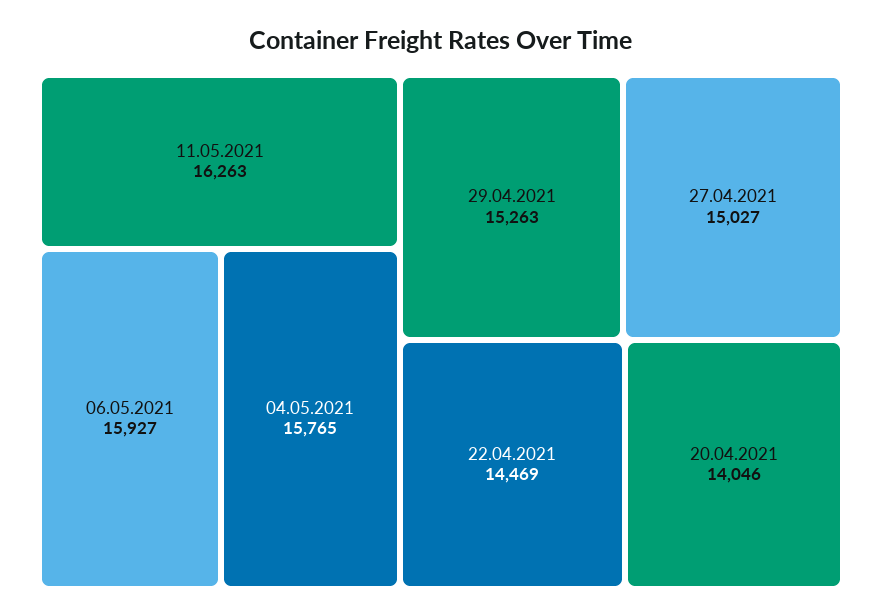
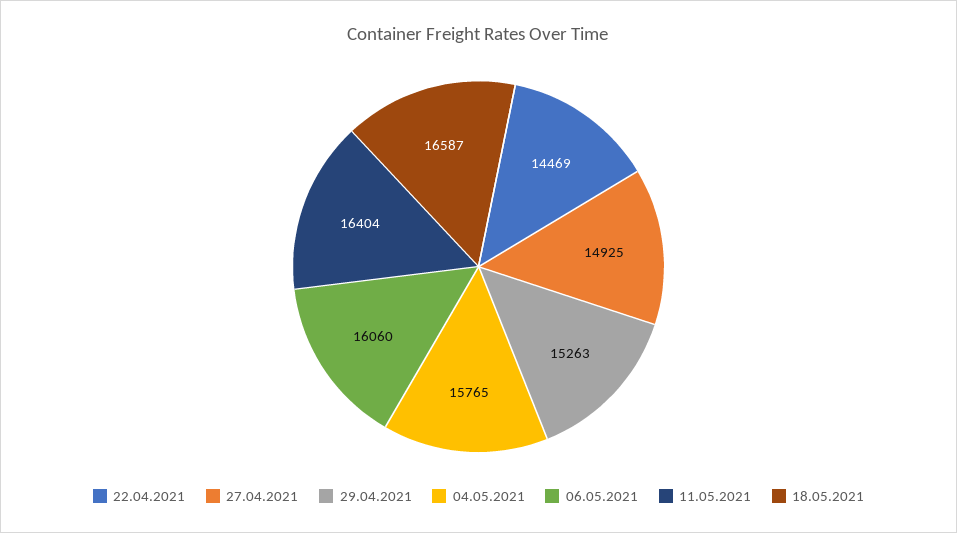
11.05.2021: 16263 -> 16404
06.05.2021: 15927 -> 16060
27.04.2021: 15027 -> 14925
20.04.2021: 14046 -> none
18.05.2021: none -> 16587

